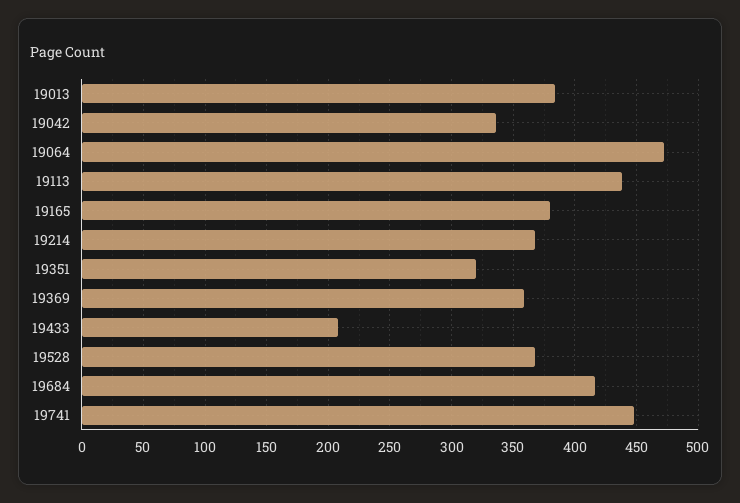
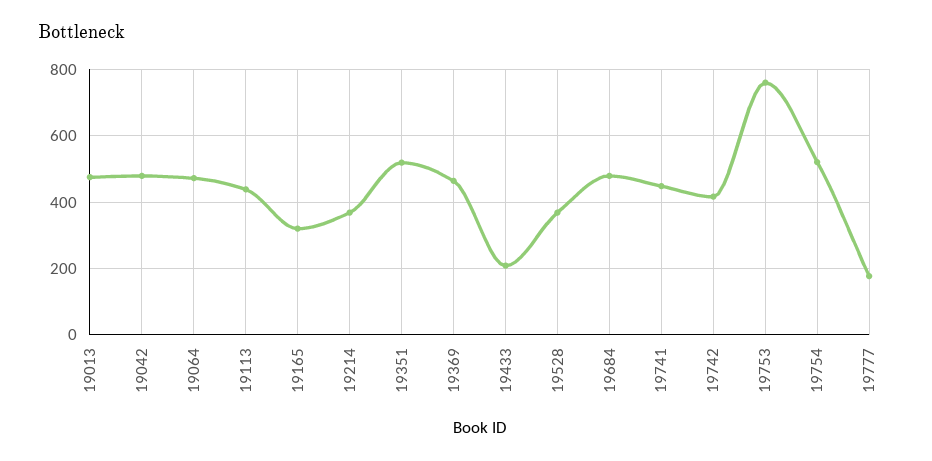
19013: 385 -> 480
19042: 335 -> 480
19165: 380 -> 320
19351: 320 -> 520
19369: 360 -> 460
19684: 415 -> 480
19742: none -> 420
19753: none -> 760
19754: none -> 520
19777: none -> 180

